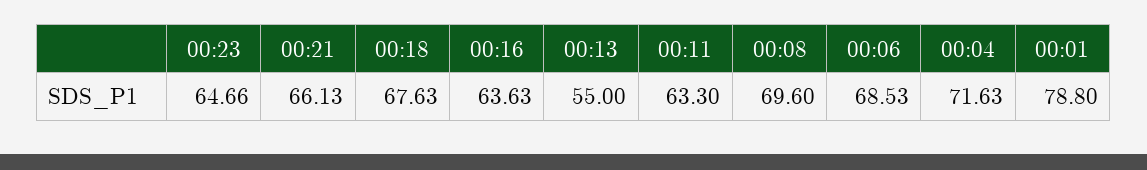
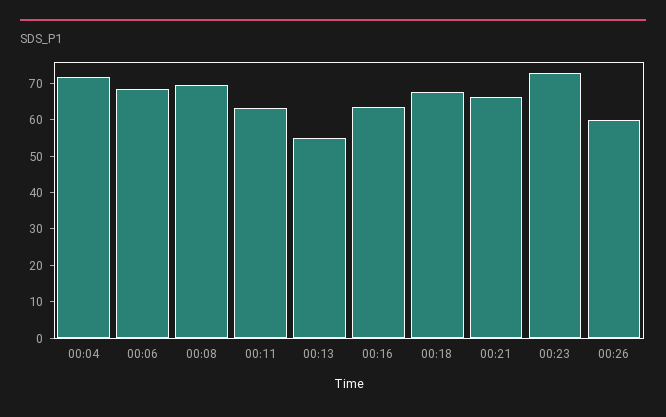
00:23: 64.66 -> 72.5
00:01: 78.8 -> none
00:26: none -> 60

